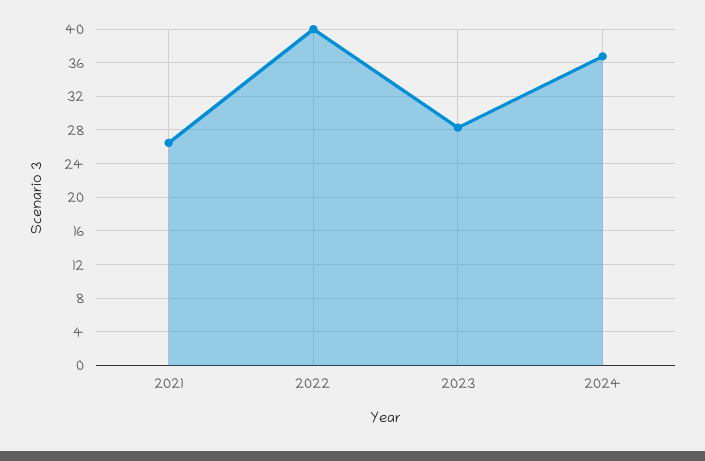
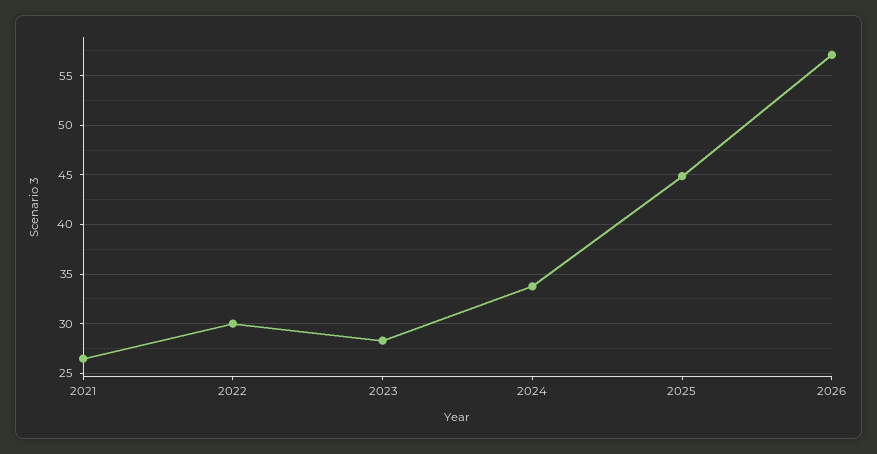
2022: 40 -> 30
2024: 37 -> 34
2025: none -> 45
2026: none -> 57

